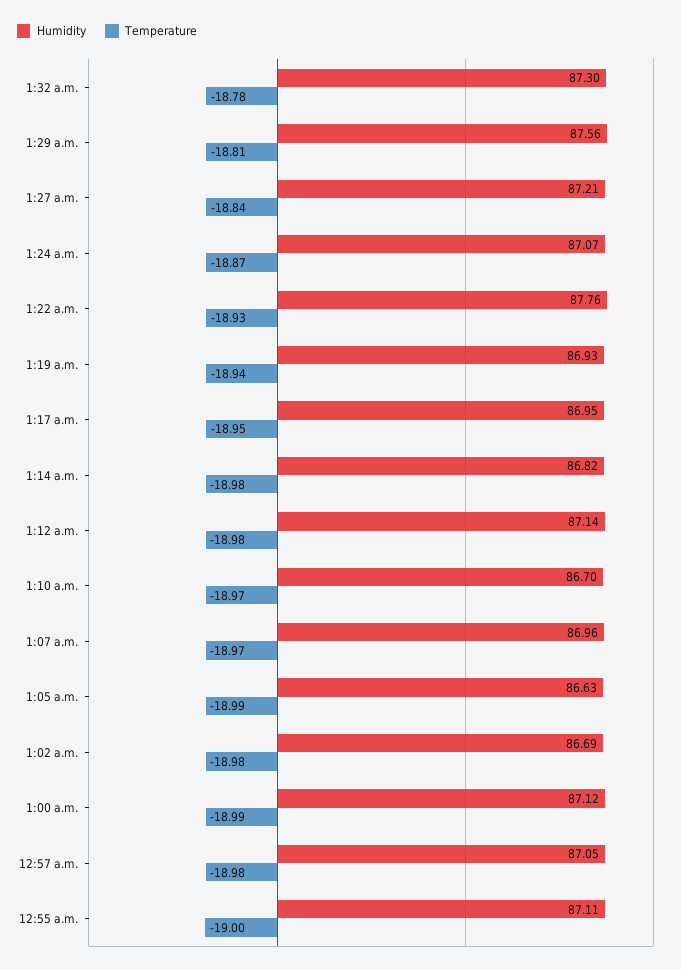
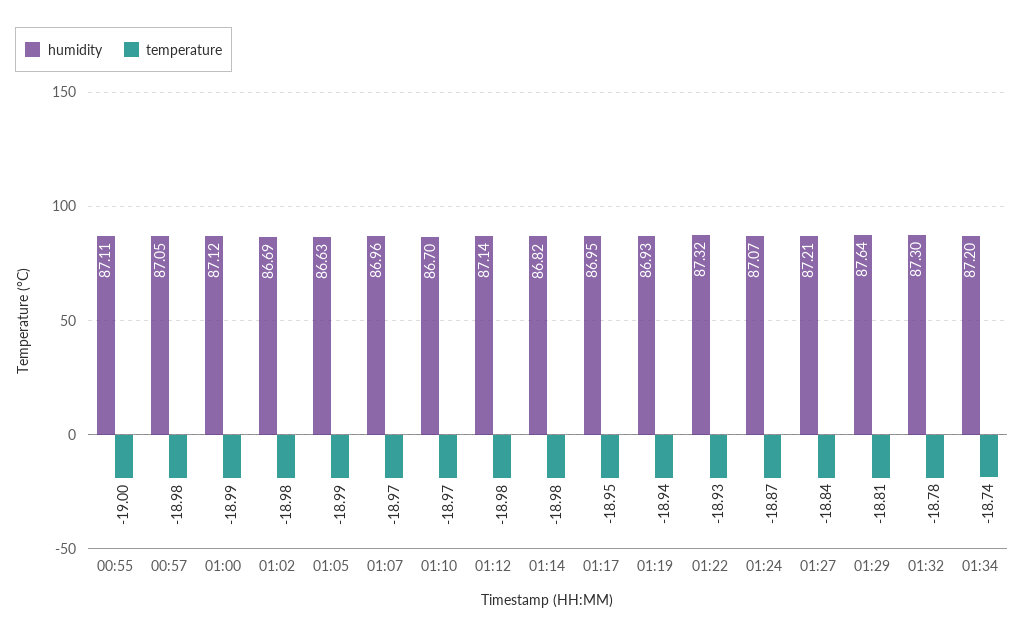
Humidity, 1:29 a.m.: 87.56 -> 87.64
Humidity, 1:22 a.m.: 87.76 -> 87.32
Humidity, 01:34: none -> 87.2
Temperature, 01:34: none -> -18.74

